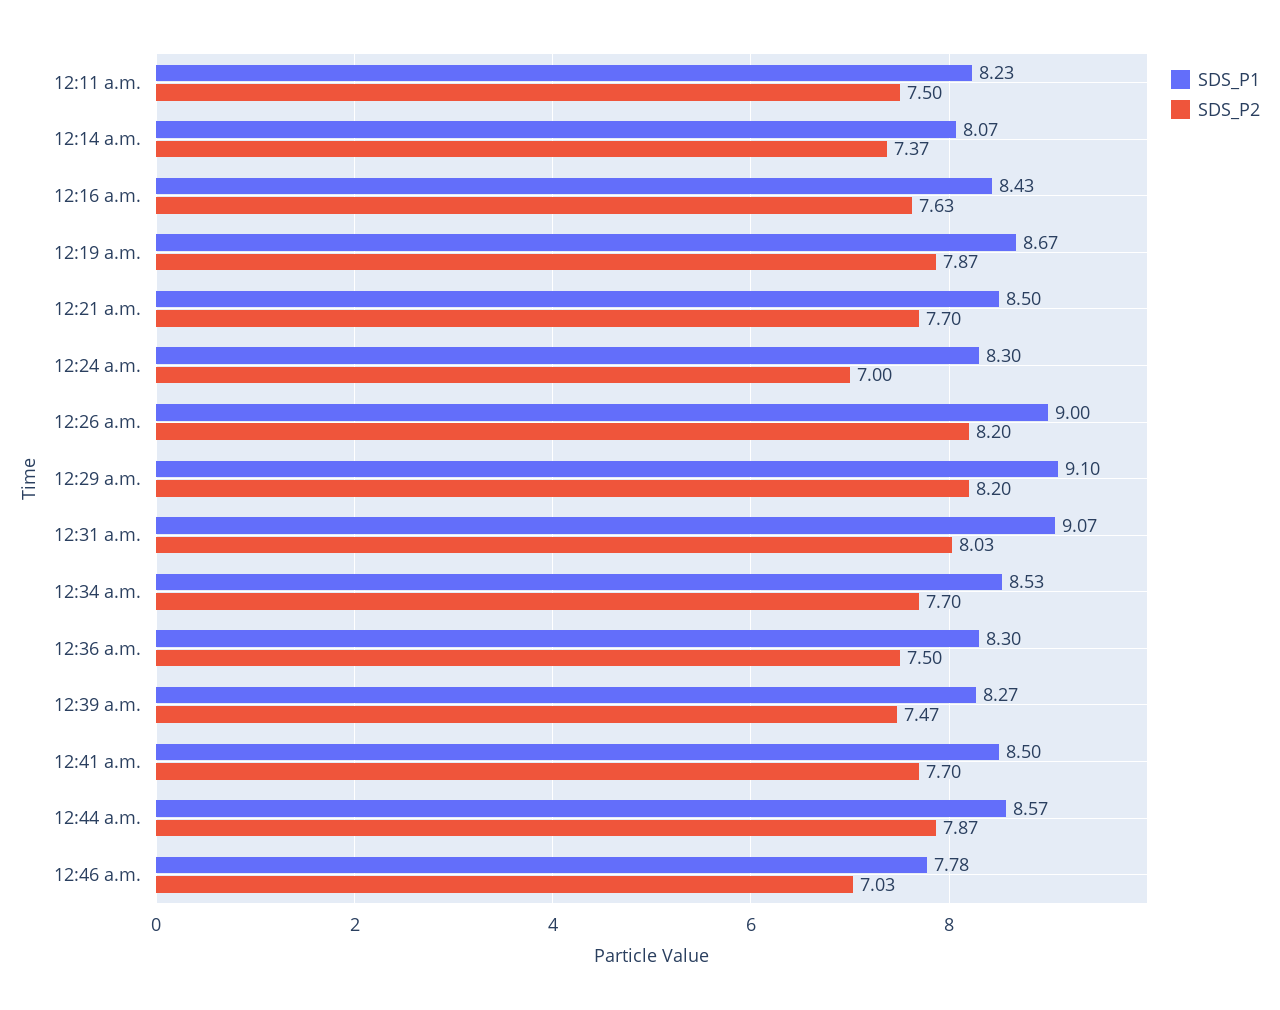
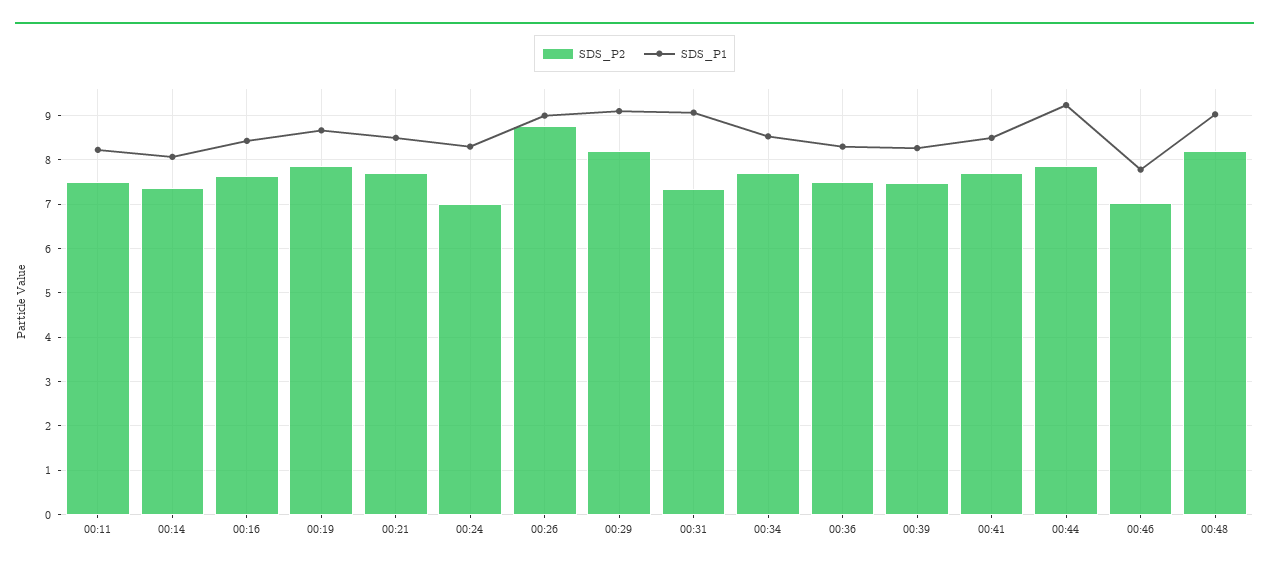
SDS_P2, 12:26 a.m.: 8.2 -> 8.8
SDS_P2, 12:31 a.m.: 8.03 -> 7.4
SDS_P1, 12:44 a.m.: 8.57 -> 9.2
SDS_P2, 00:48: none -> 8.2
SDS_P1, 00:48: none -> 9

